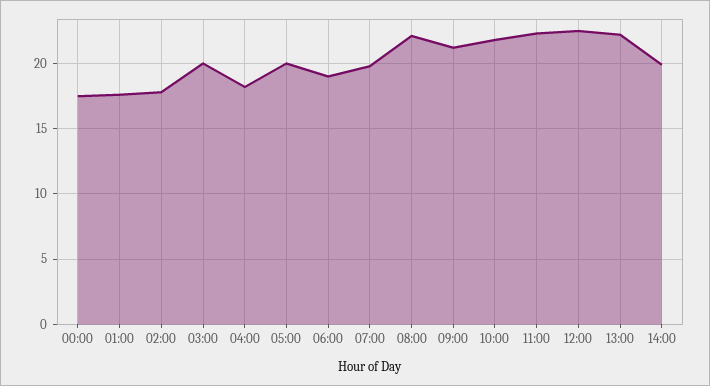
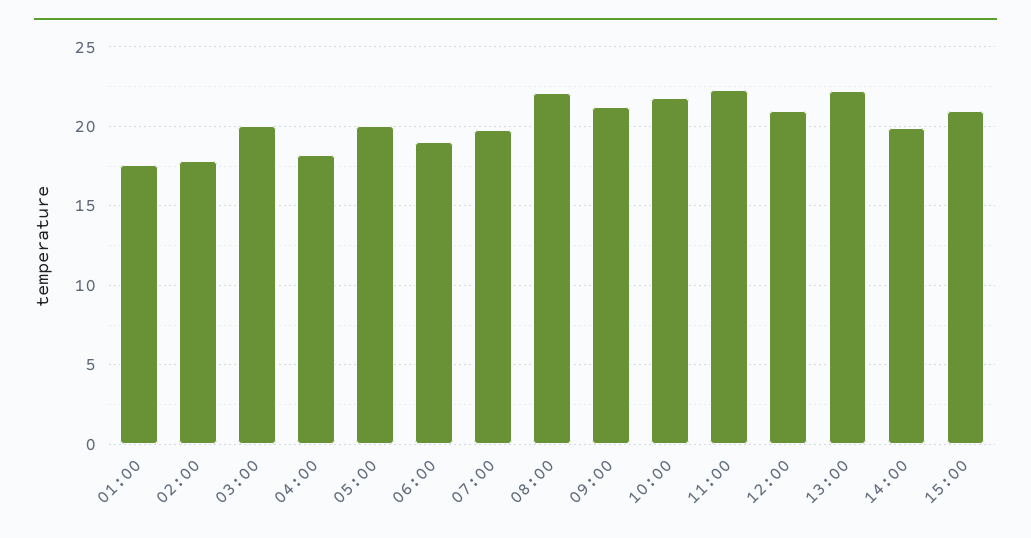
00:00: 17.5 -> none
12:00: 22.5 -> 21
15:00: none -> 21

